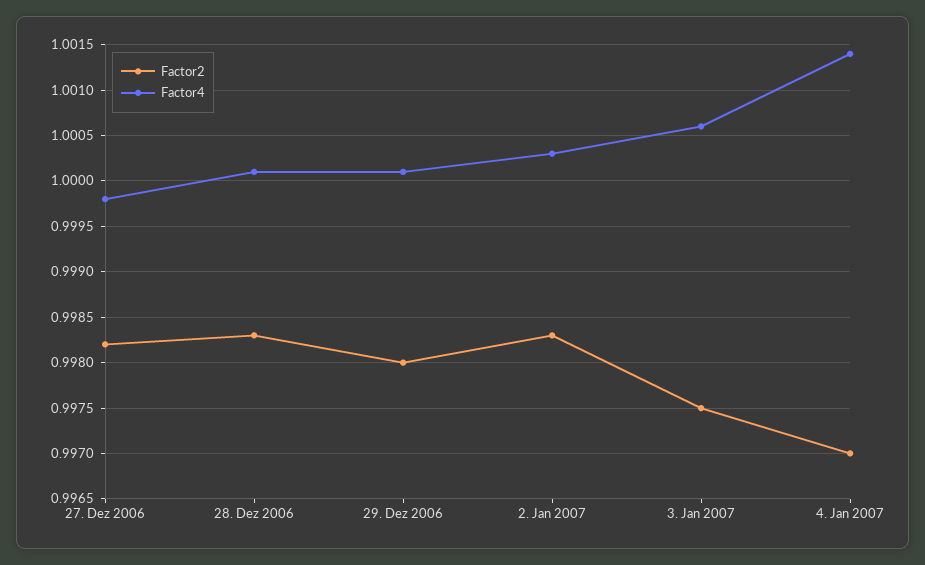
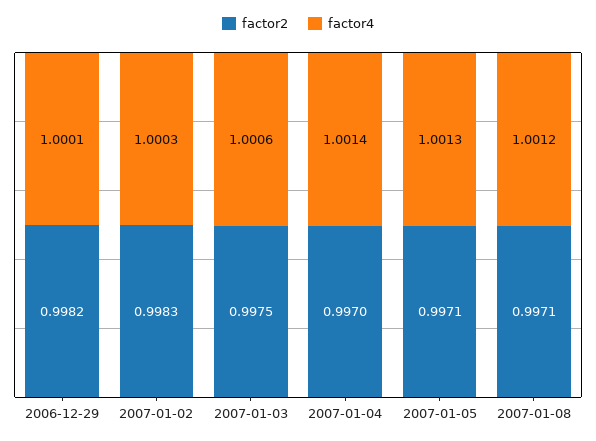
Factor2, 27. Dez 2006: 0.9982 -> none
Factor4, 27. Dez 2006: 0.9998 -> none
Factor2, 28. Dez 2006: 0.9983 -> none
Factor4, 28. Dez 2006: 1.0001 -> none
Factor2, 29. Dez 2006: 0.998 -> 0.9982
Factor2, 2007-01-05: none -> 0.9971
Factor4, 2007-01-05: none -> 1.0013
Factor2, 2007-01-08: none -> 0.9971
Factor4, 2007-01-08: none -> 1.0012

